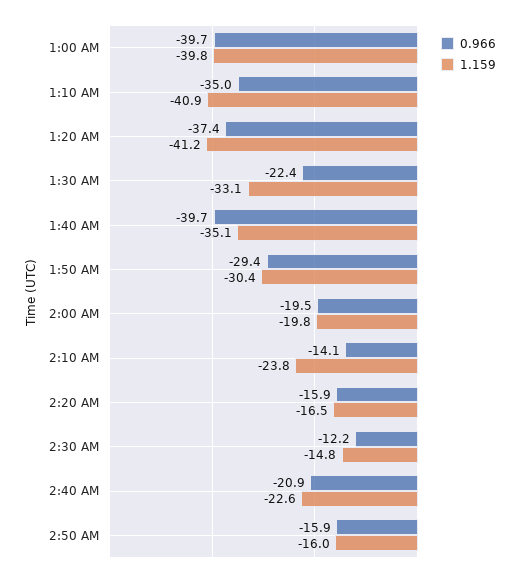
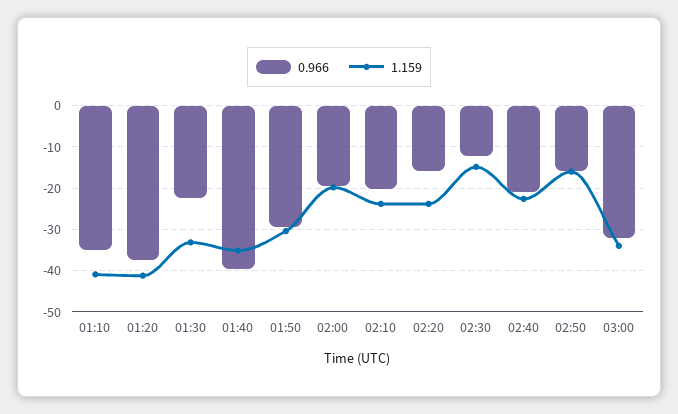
0.966, 1:00 AM: -39.7 -> none
1.159, 1:00 AM: -39.8 -> none
0.966, 2:10 AM: -14.1 -> -20
1.159, 2:20 AM: -16.5 -> -24
0.966, 03:00: none -> -32
1.159, 03:00: none -> -34

